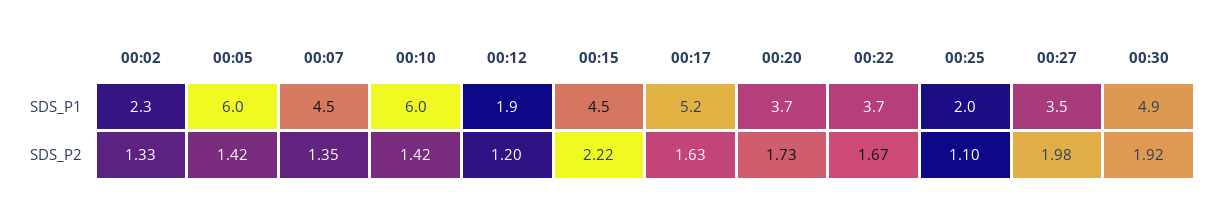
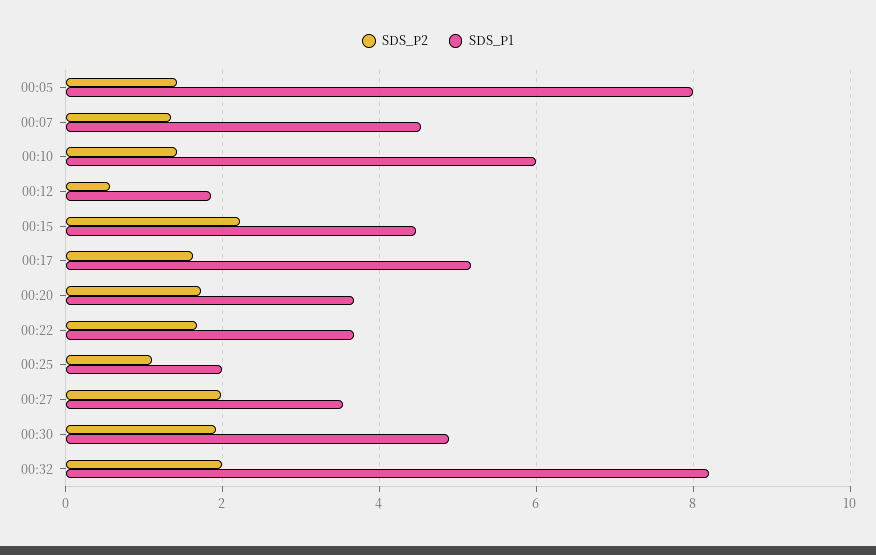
SDS_P1, 00:02: 2.3 -> none
SDS_P1, 00:05: 6 -> 8
SDS_P2, 00:02: 1.33 -> none
SDS_P2, 00:12: 1.2 -> 0.6
SDS_P2, 00:32: none -> 2
SDS_P1, 00:32: none -> 8.2

